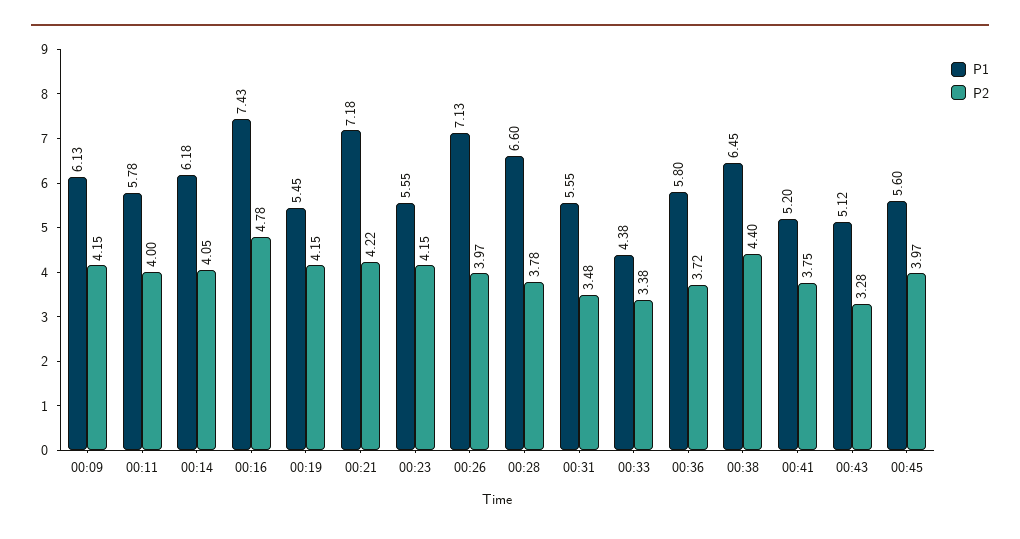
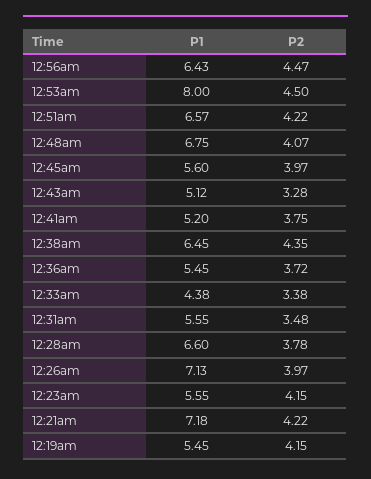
P1, 00:09: 6.13 -> none
P2, 00:09: 4.15 -> none
P1, 00:11: 5.78 -> none
P2, 00:11: 4 -> none
P1, 00:14: 6.18 -> none
P2, 00:14: 4.05 -> none
P1, 00:16: 7.43 -> none
P2, 00:16: 4.78 -> none
P1, 00:36: 5.8 -> 5.45
P2, 00:38: 4.4 -> 4.35
P1, 12:56am: none -> 6.43
P2, 12:56am: none -> 4.47
P1, 12:53am: none -> 8
P2, 12:53am: none -> 4.5
P1, 12:51am: none -> 6.57
P2, 12:51am: none -> 4.22
P1, 12:48am: none -> 6.75
P2, 12:48am: none -> 4.07

